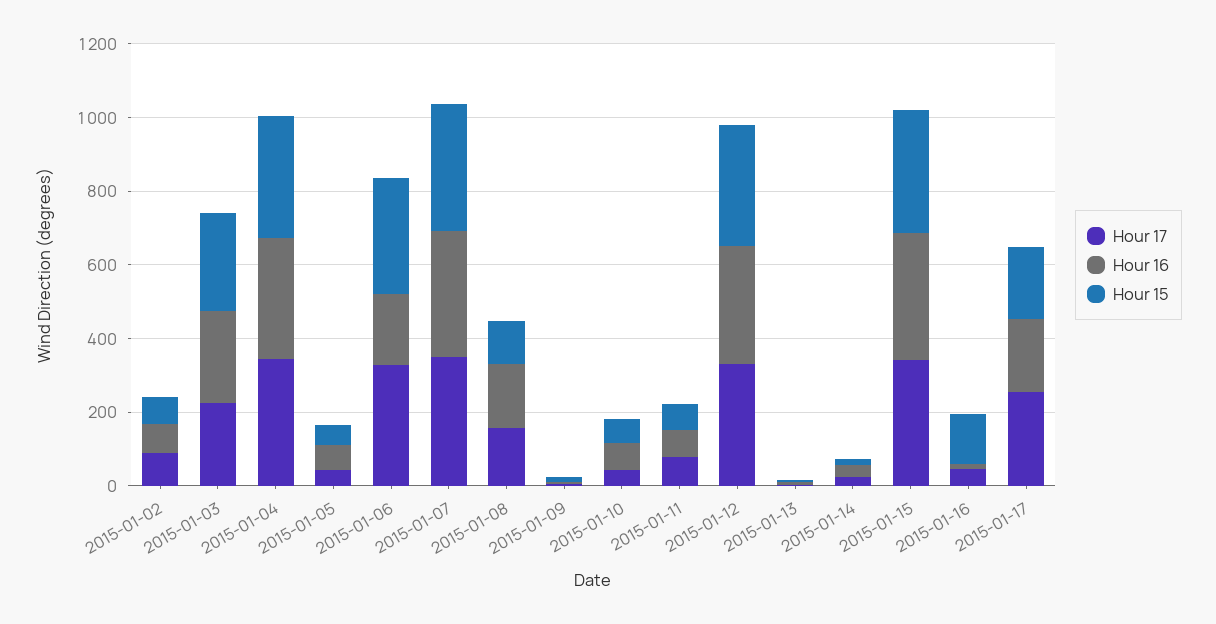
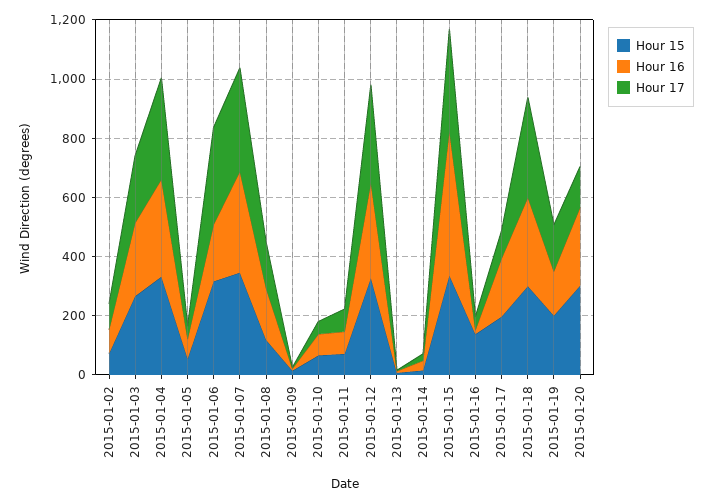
Hour 16, 2015-01-15: 350 -> 500
Hour 17, 2015-01-17: 250 -> 100
Hour 15, 2015-01-18: none -> 300
Hour 16, 2015-01-18: none -> 300
Hour 17, 2015-01-18: none -> 350
Hour 15, 2015-01-19: none -> 200
Hour 16, 2015-01-19: none -> 150
Hour 17, 2015-01-19: none -> 150
Hour 15, 2015-01-20: none -> 300
Hour 16, 2015-01-20: none -> 250
Hour 17, 2015-01-20: none -> 150

